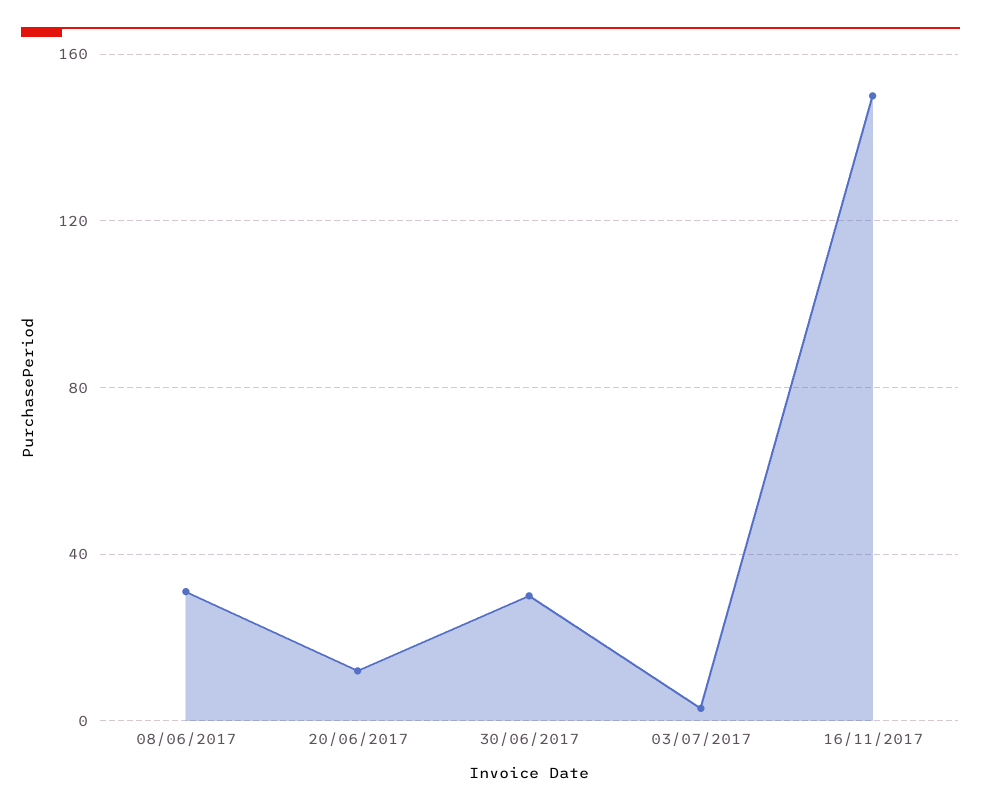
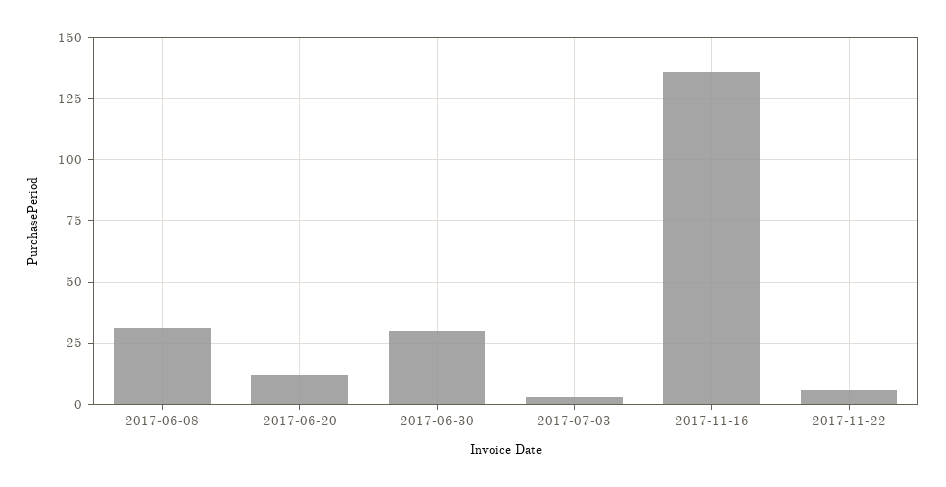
16/11/2017: 150 -> 135
2017-11-22: none -> 5

